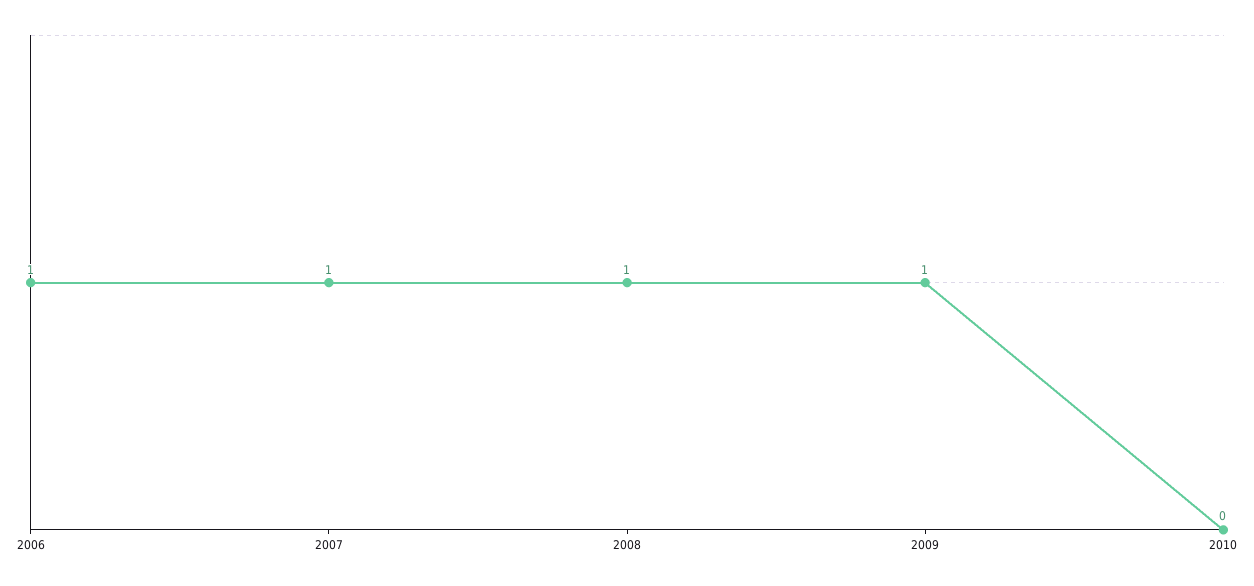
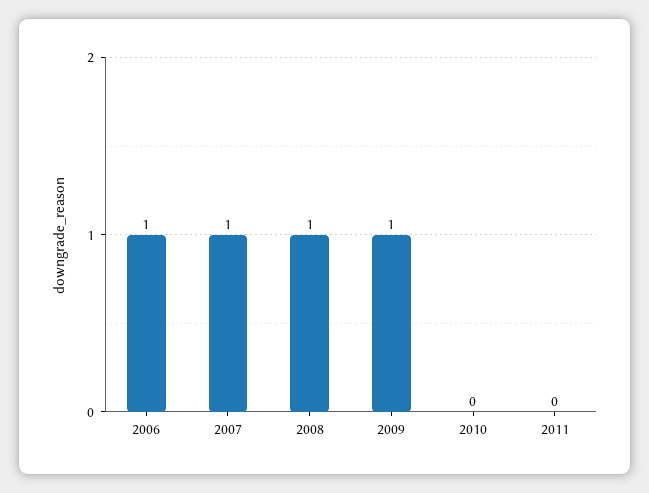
2011: none -> 0

